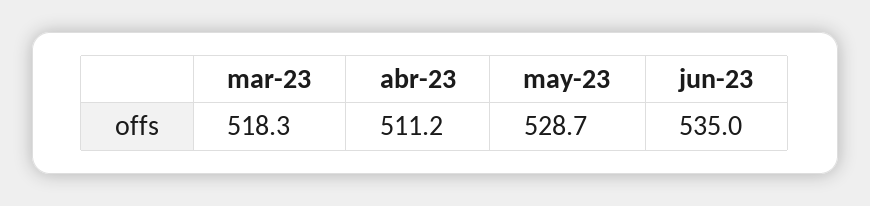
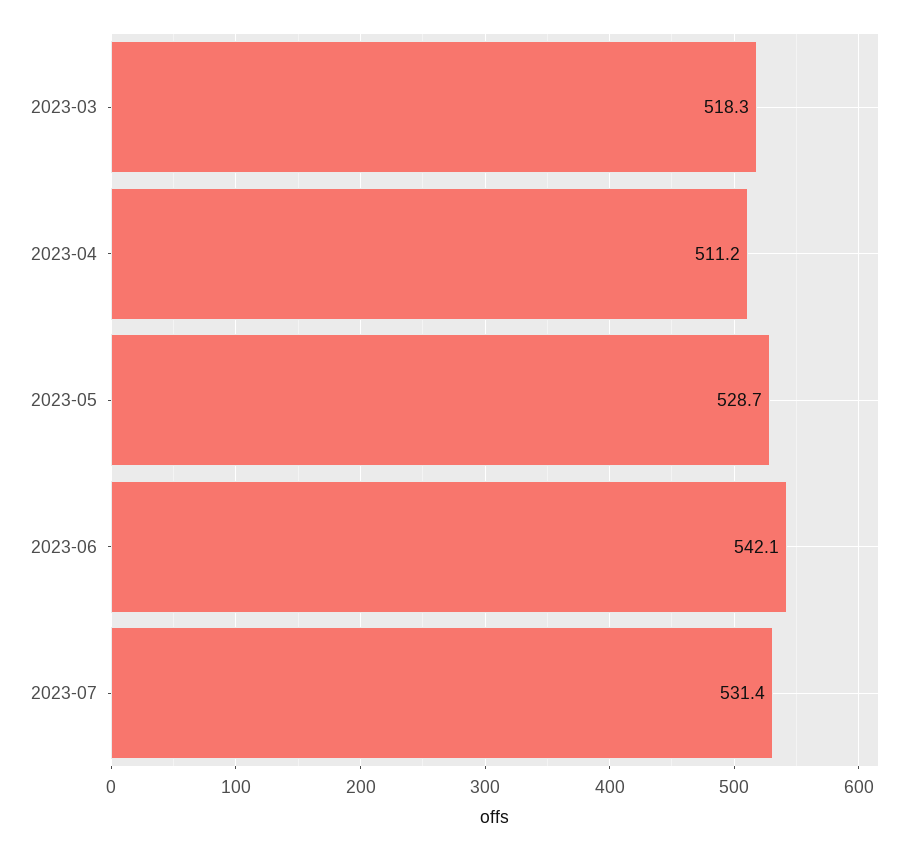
jun-23: 535 -> 542.1
2023-07: none -> 531.4

